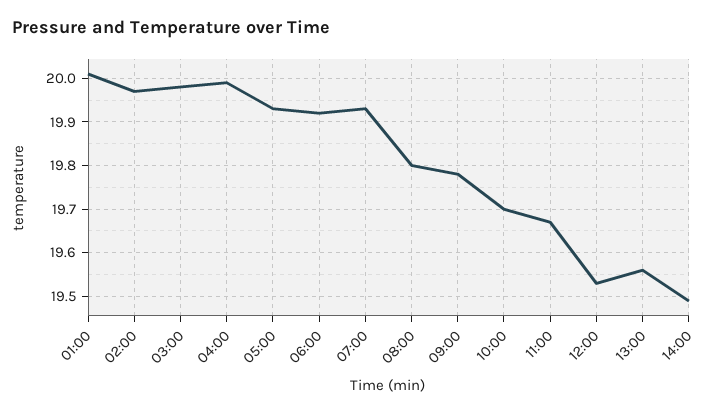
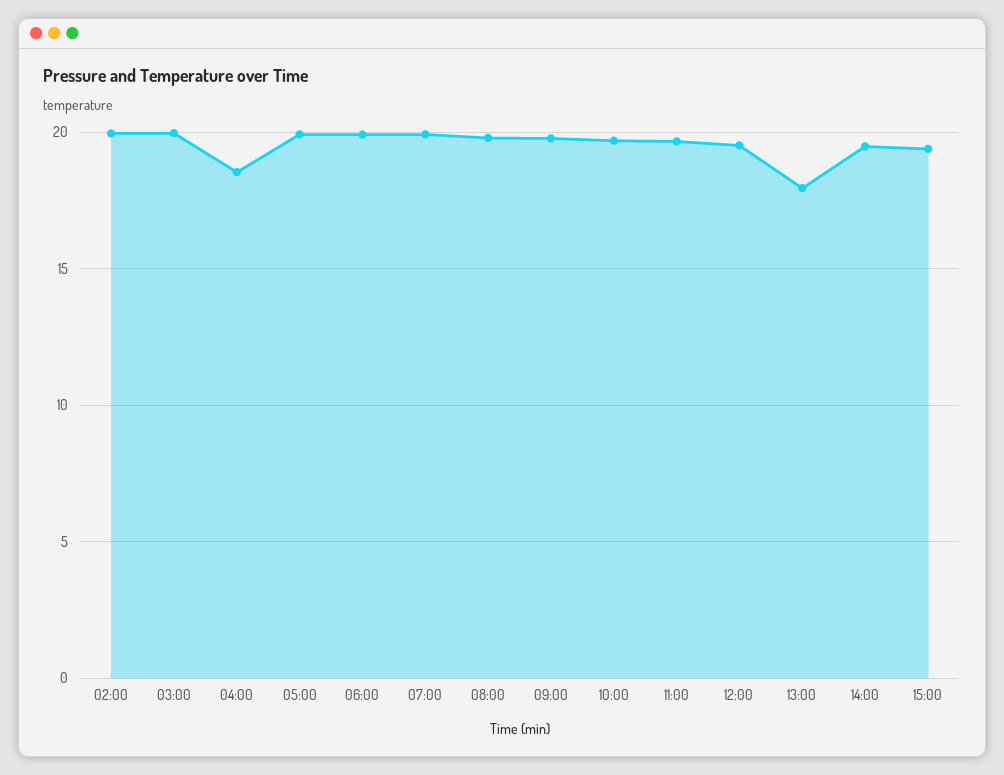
01:00: 20 -> none
04:00: 20 -> 18.5
13:00: 19.55 -> 18
15:00: none -> 19.5

